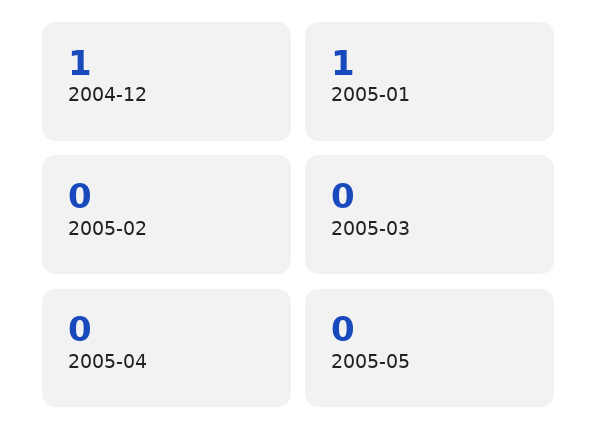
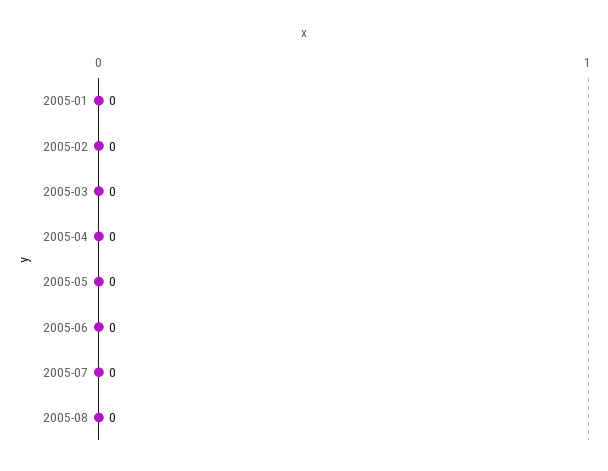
2004-12: 1 -> none
2005-01: 1 -> 0
2005-06: none -> 0
2005-07: none -> 0
2005-08: none -> 0

